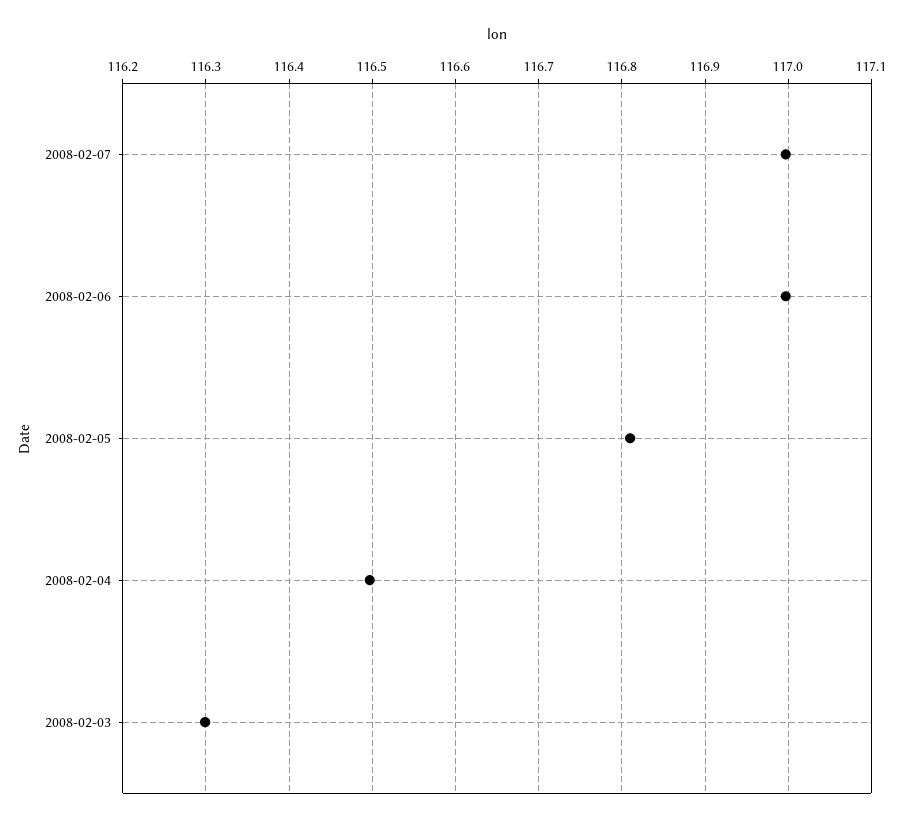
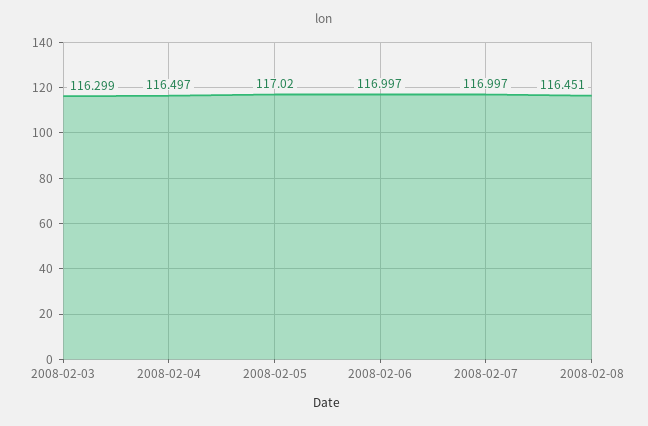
2008-02-05: 116.81 -> 117.02
2008-02-08: none -> 116.451

